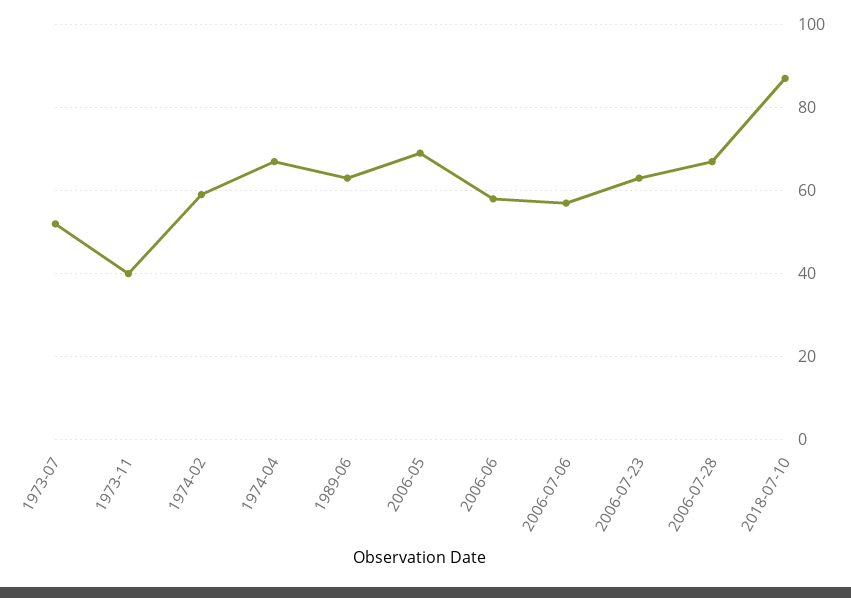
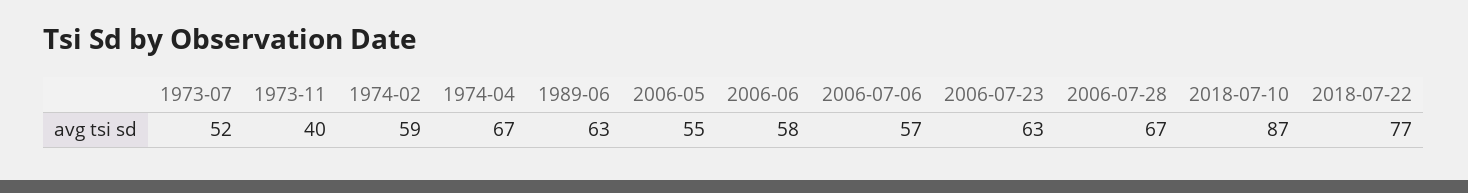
2006-05: 70 -> 55
2018-07-22: none -> 77

